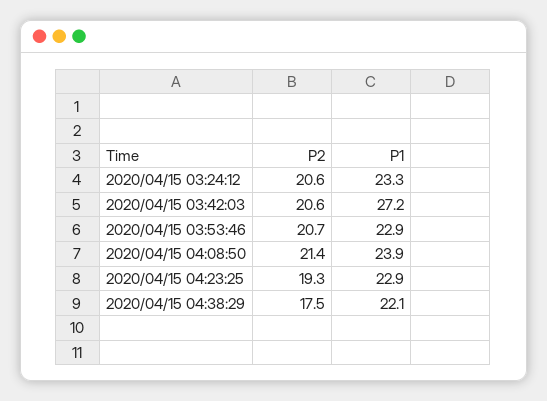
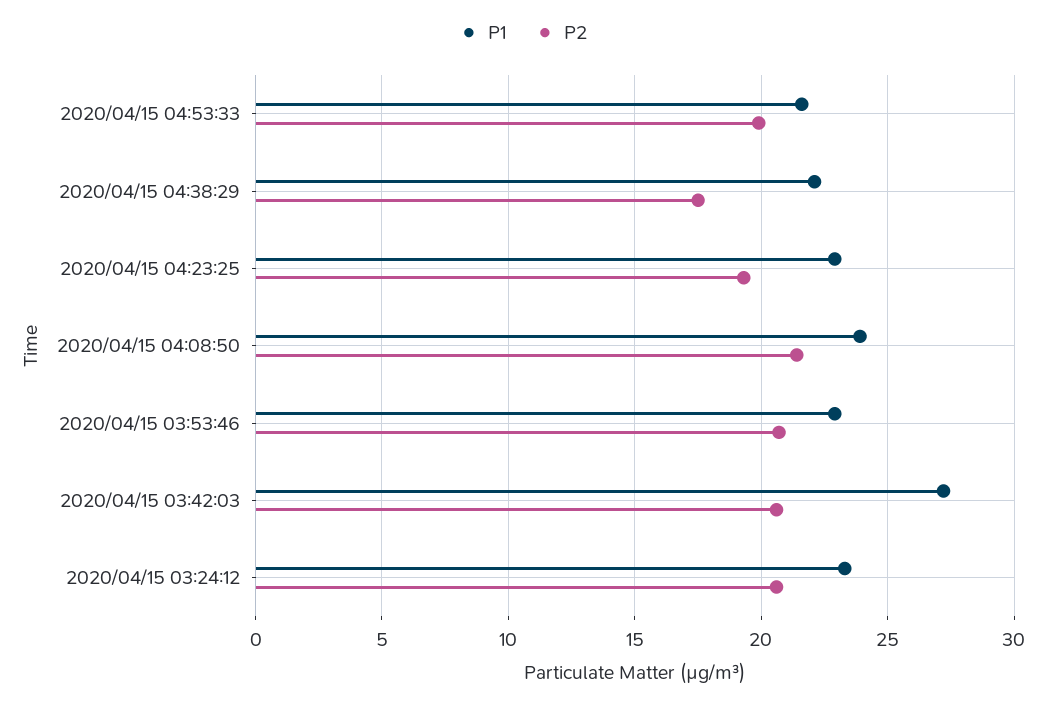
P1, 2020/04/15 04:53:33: none -> 21.5
P2, 2020/04/15 04:53:33: none -> 20

